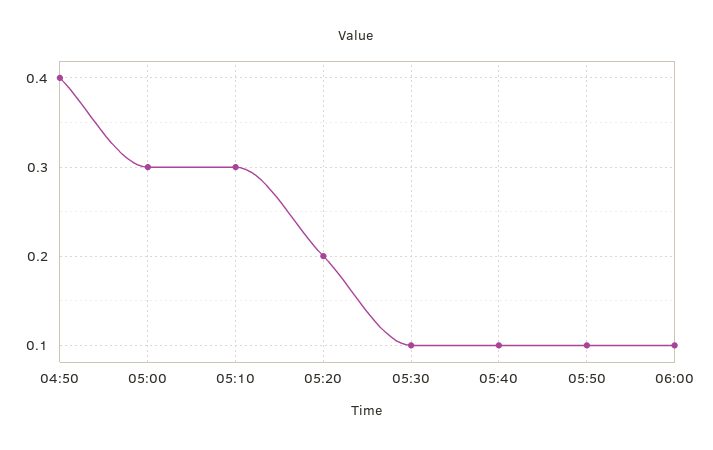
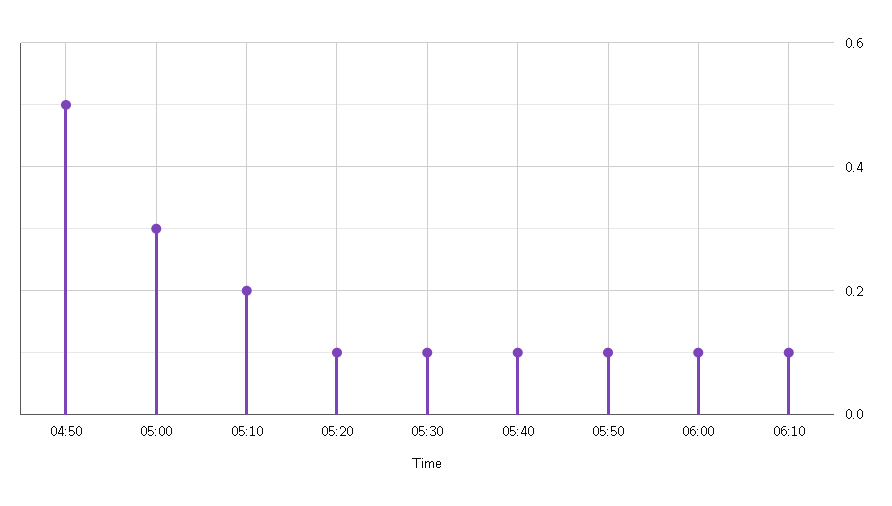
04:50: 0.4 -> 0.5
05:10: 0.3 -> 0.2
05:20: 0.2 -> 0.1
06:10: none -> 0.1

